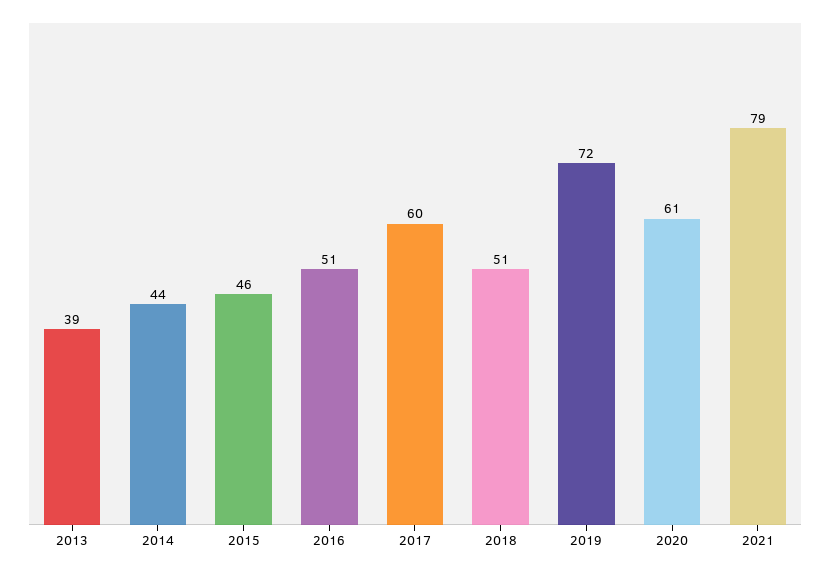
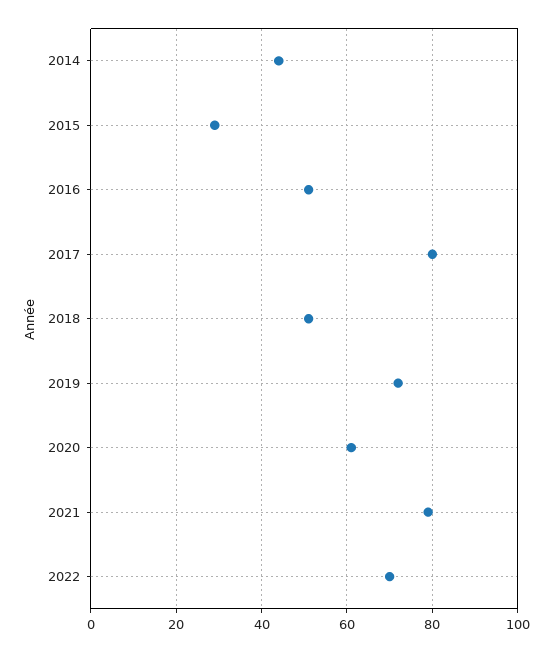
2013: 39 -> none
2015: 46 -> 30
2017: 60 -> 80
2022: none -> 70

